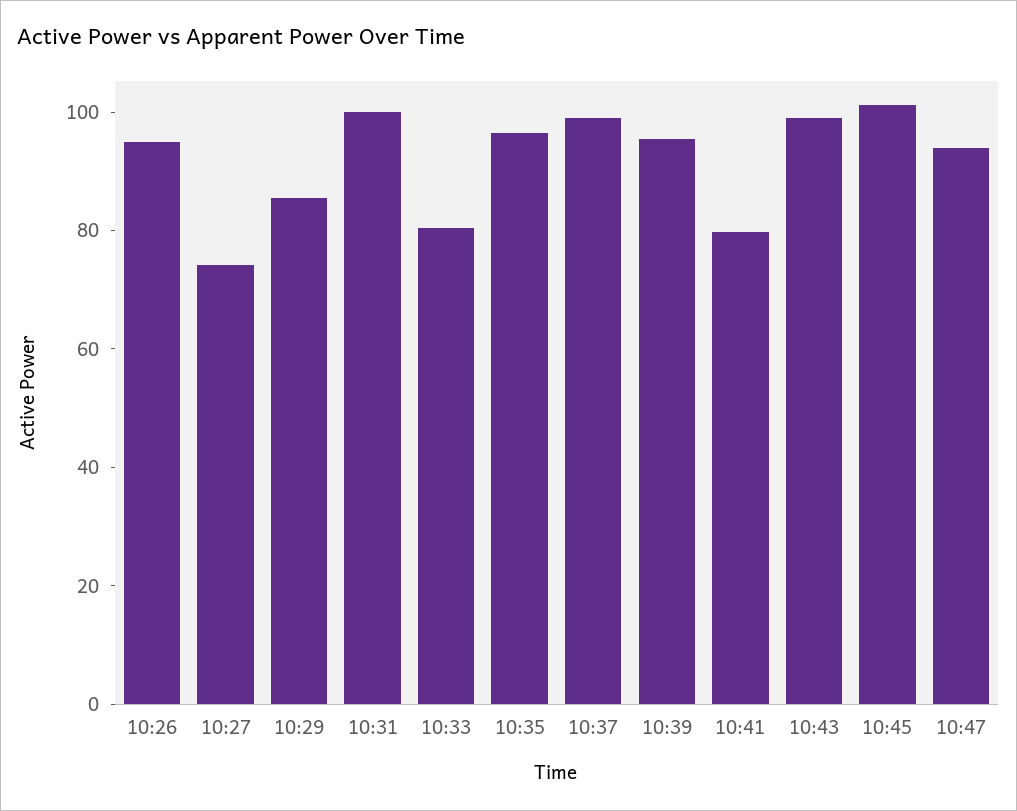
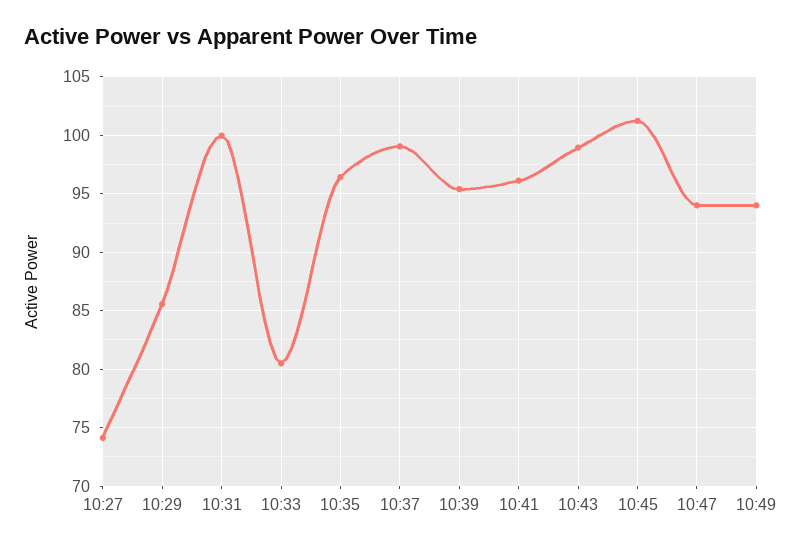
10:26: 95 -> none
10:41: 80 -> 96
10:49: none -> 94

